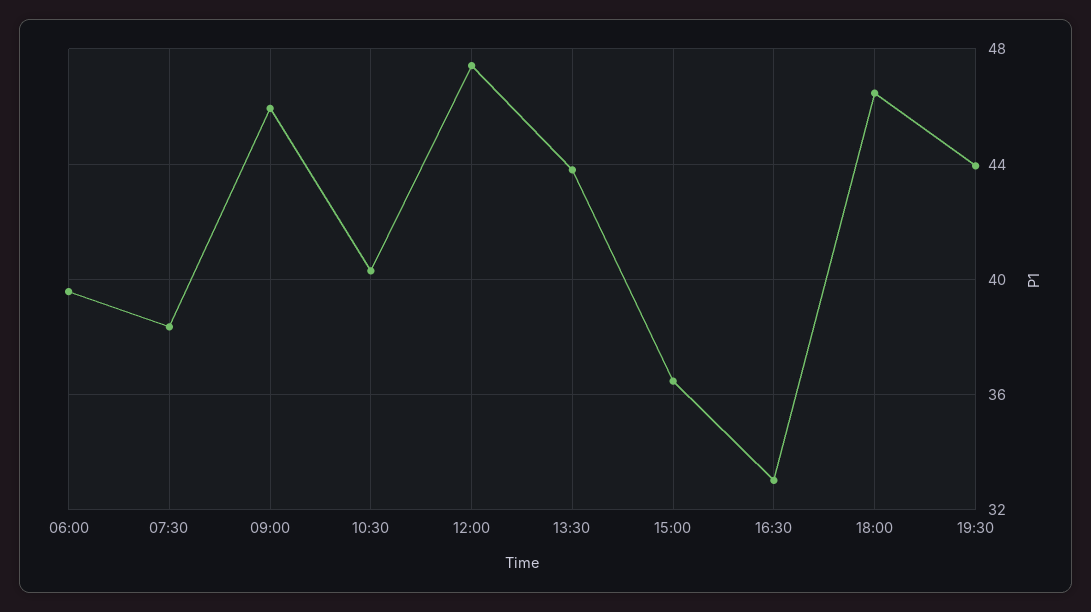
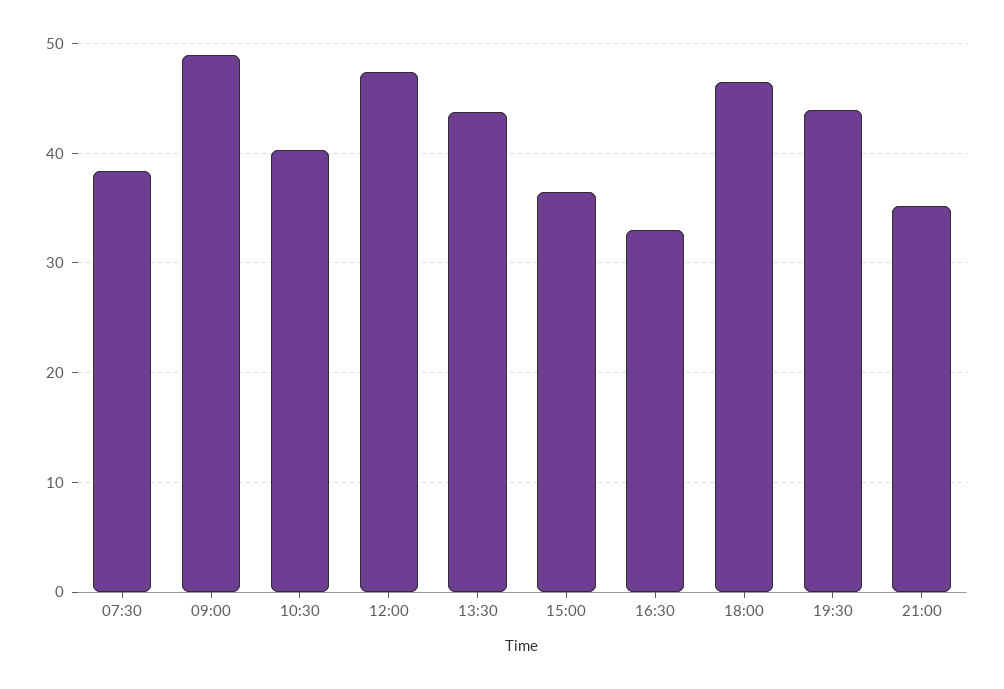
06:00: 39.5 -> none
09:00: 46 -> 49
21:00: none -> 35

